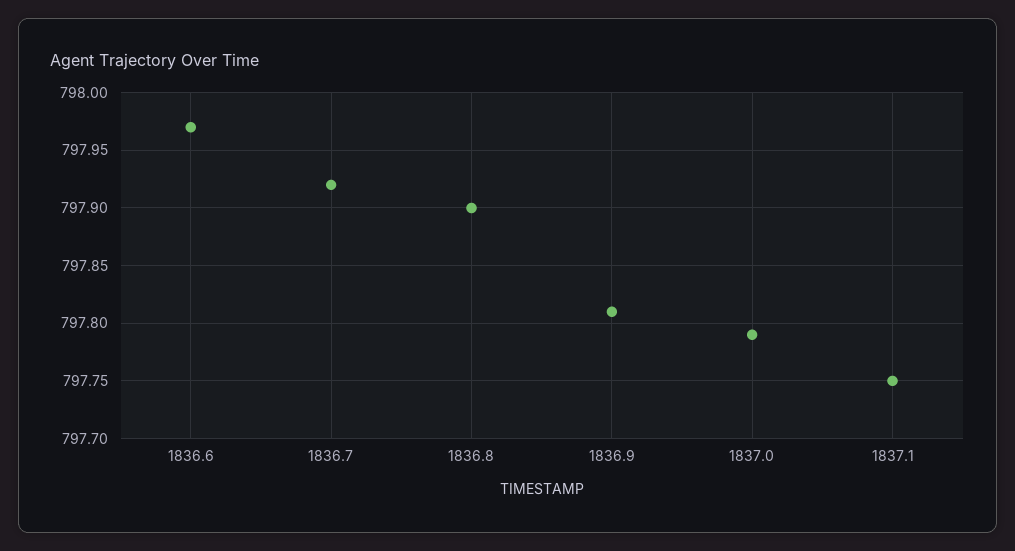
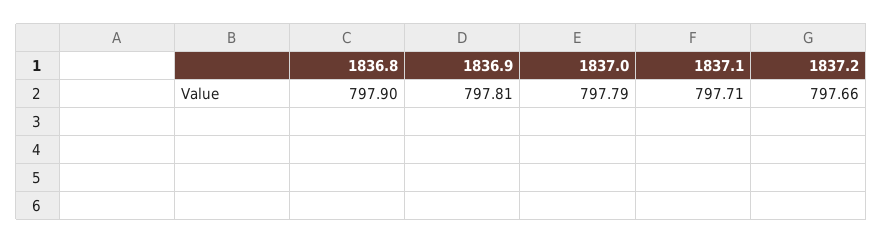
1836.6: 797.97 -> none
1836.7: 797.92 -> none
1837.1: 797.75 -> 797.71
1837.2: none -> 797.66

